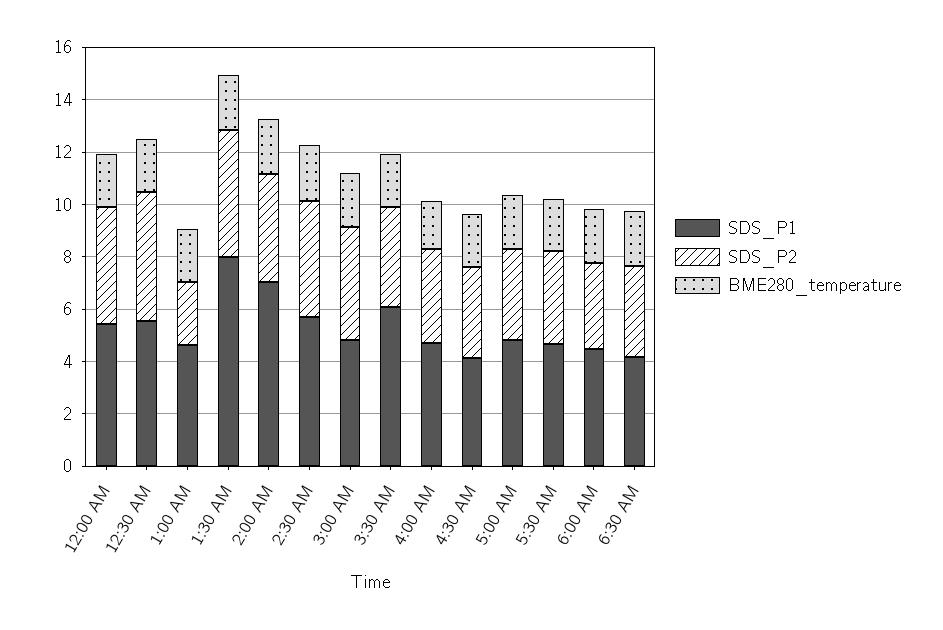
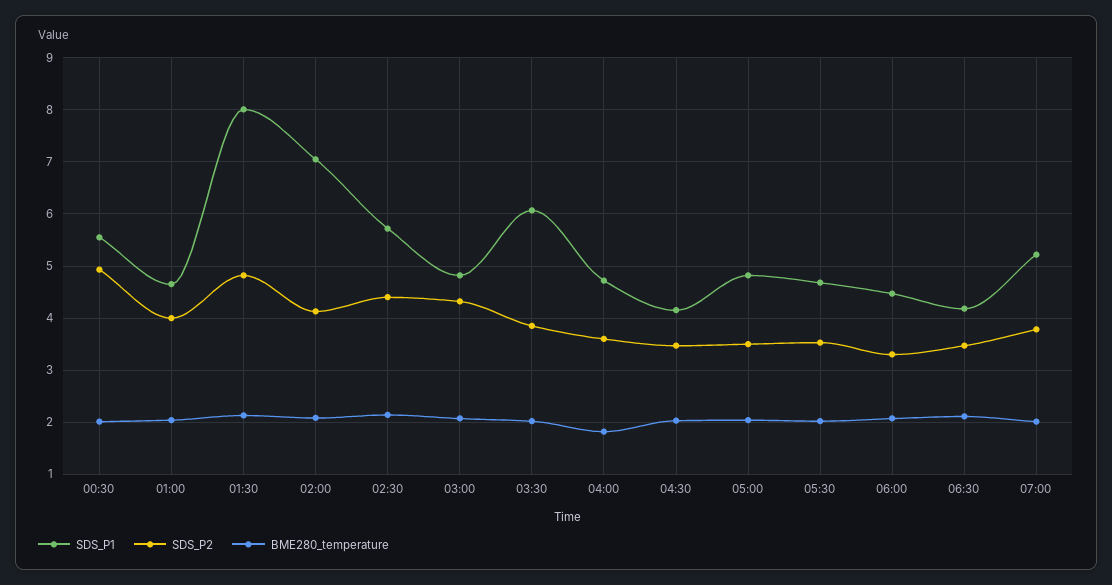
SDS_P1, 12:00 AM: 5.5 -> none
SDS_P2, 12:00 AM: 4.5 -> none
BME280_temperature, 12:00 AM: 2 -> none
SDS_P2, 1:00 AM: 2.5 -> 4
SDS_P1, 07:00: none -> 5.2
SDS_P2, 07:00: none -> 3.8
BME280_temperature, 07:00: none -> 2

